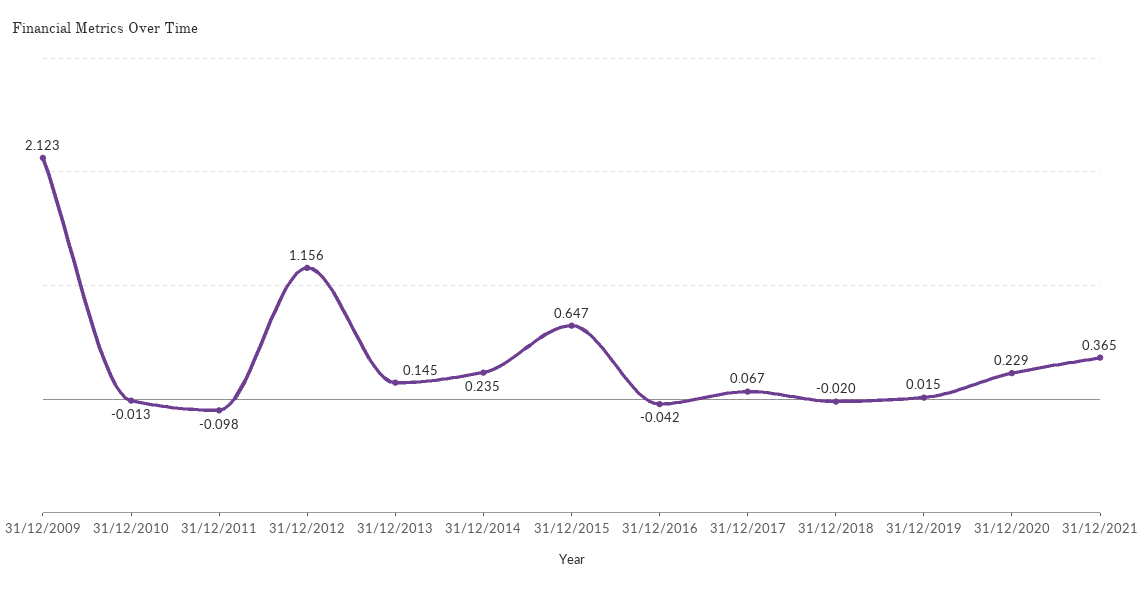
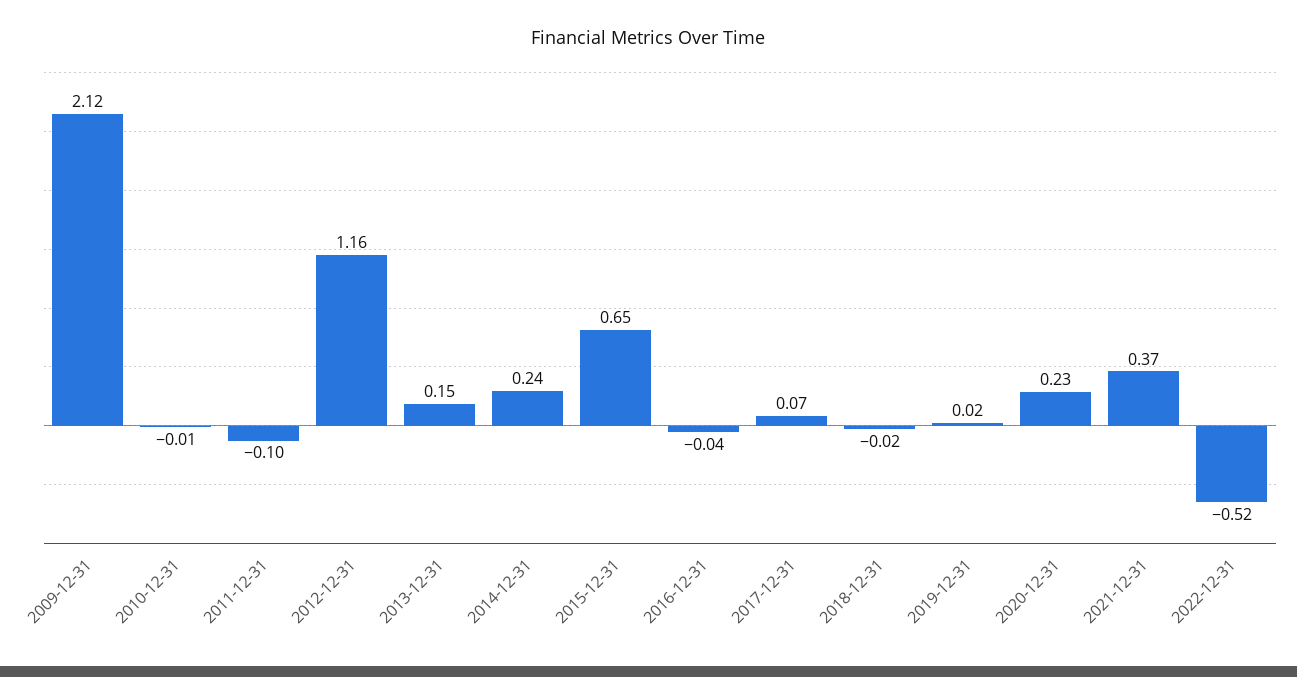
2022-12-31: none -> -0.52

